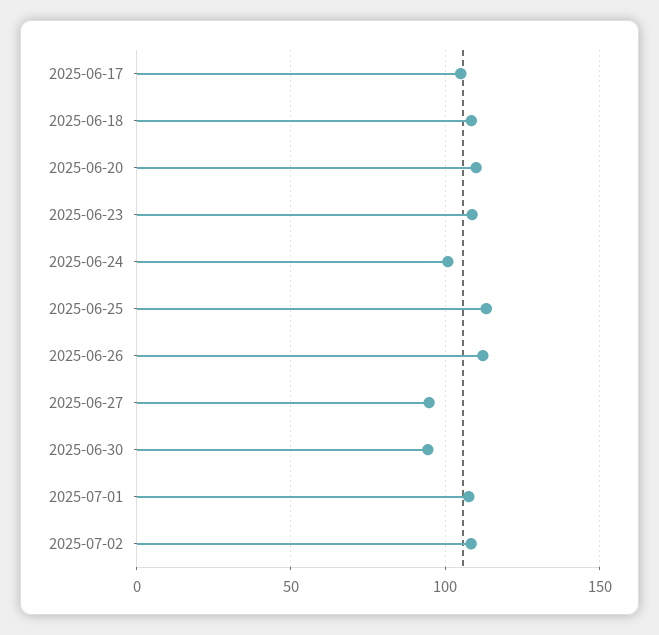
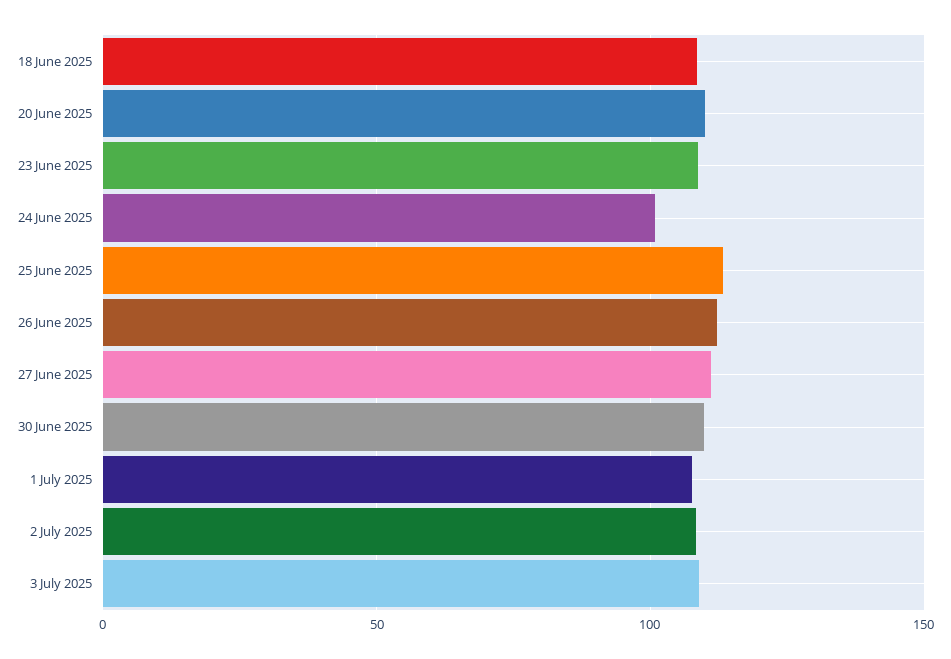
2025-06-17: 105 -> none
2025-06-27: 95 -> 110
2025-06-30: 95 -> 110
3 July 2025: none -> 110

